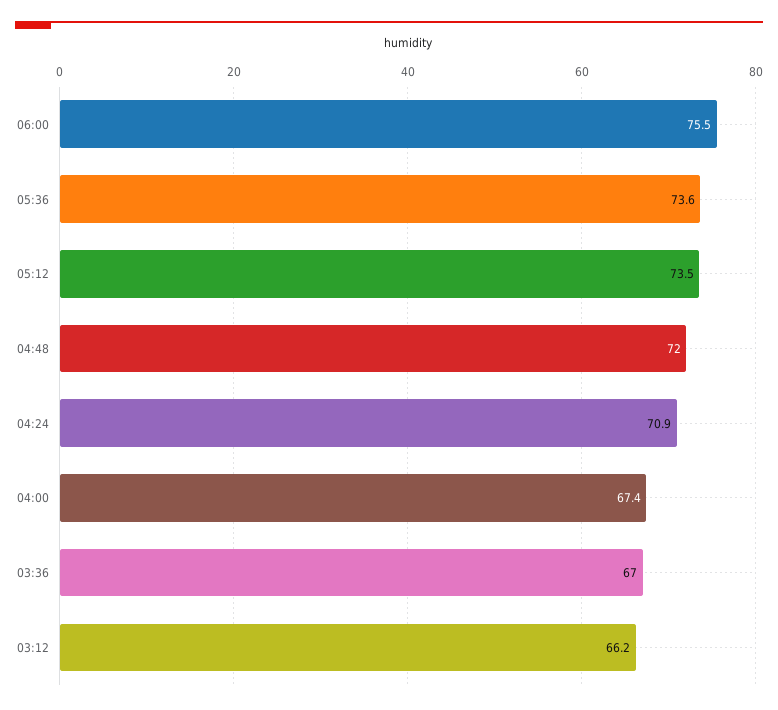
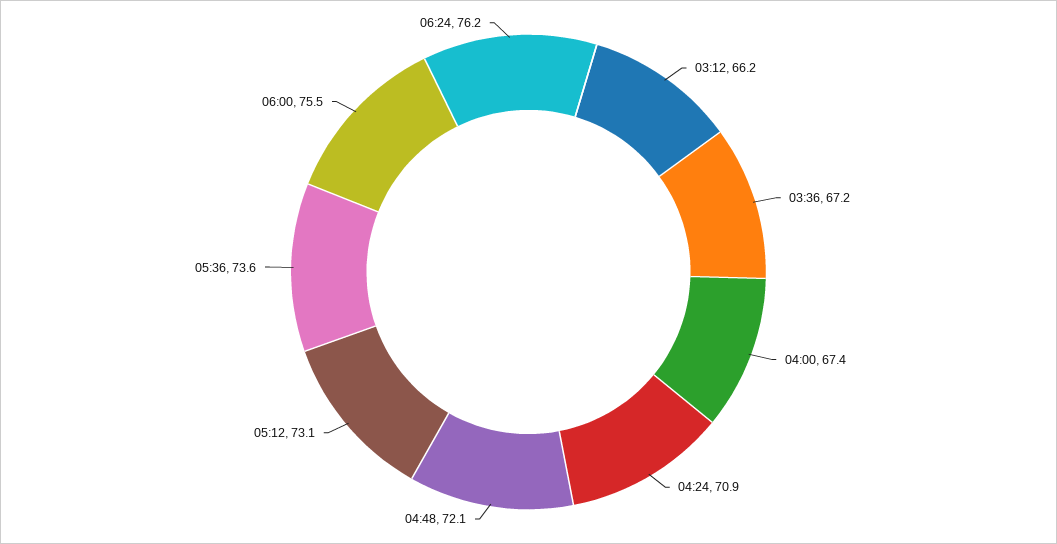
05:12: 73.5 -> 73.1
04:48: 72 -> 72.1
03:36: 67 -> 67.2
06:24: none -> 76.2

